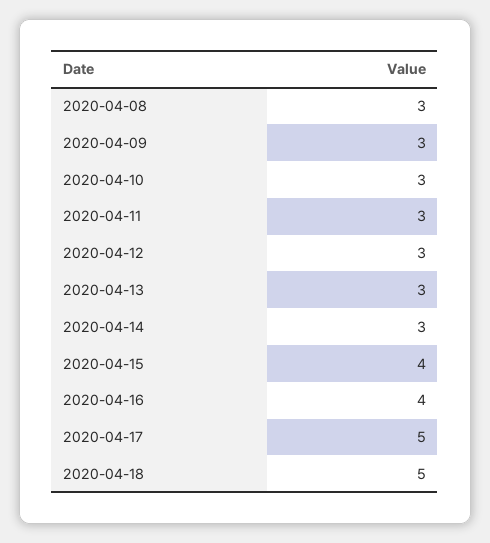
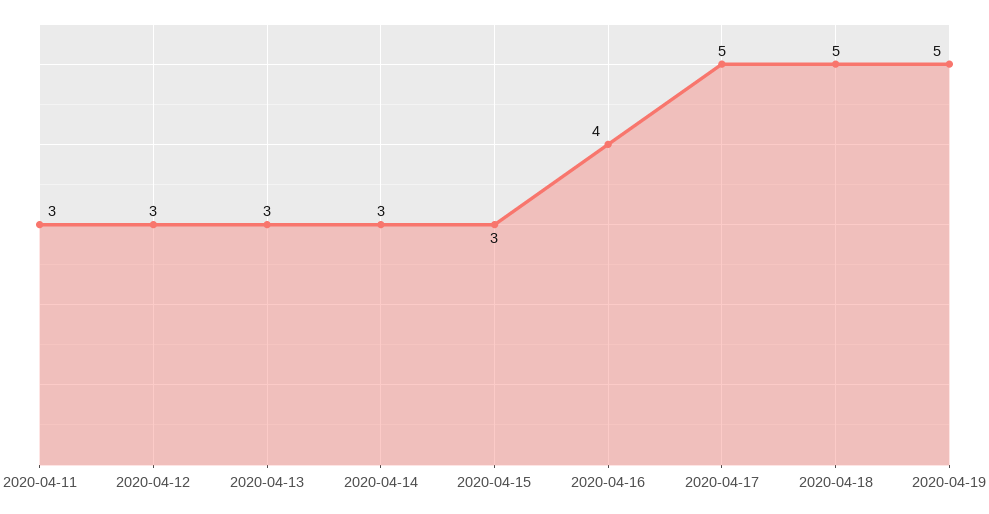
2020-04-08: 3 -> none
2020-04-09: 3 -> none
2020-04-10: 3 -> none
2020-04-15: 4 -> 3
2020-04-19: none -> 5

